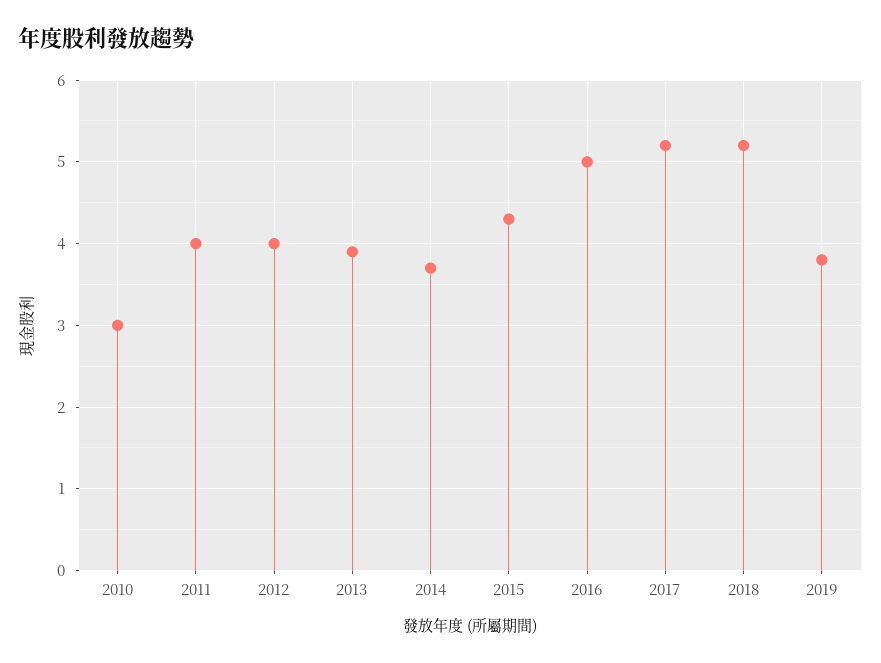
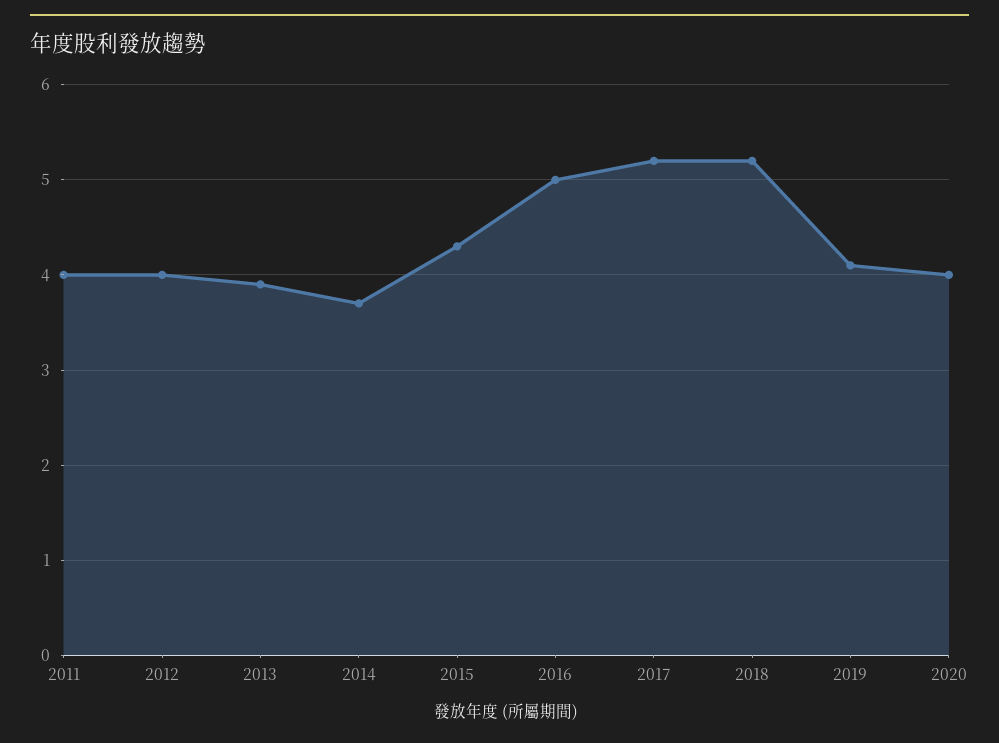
2010: 3 -> none
2019: 3.8 -> 4.1
2020: none -> 4

